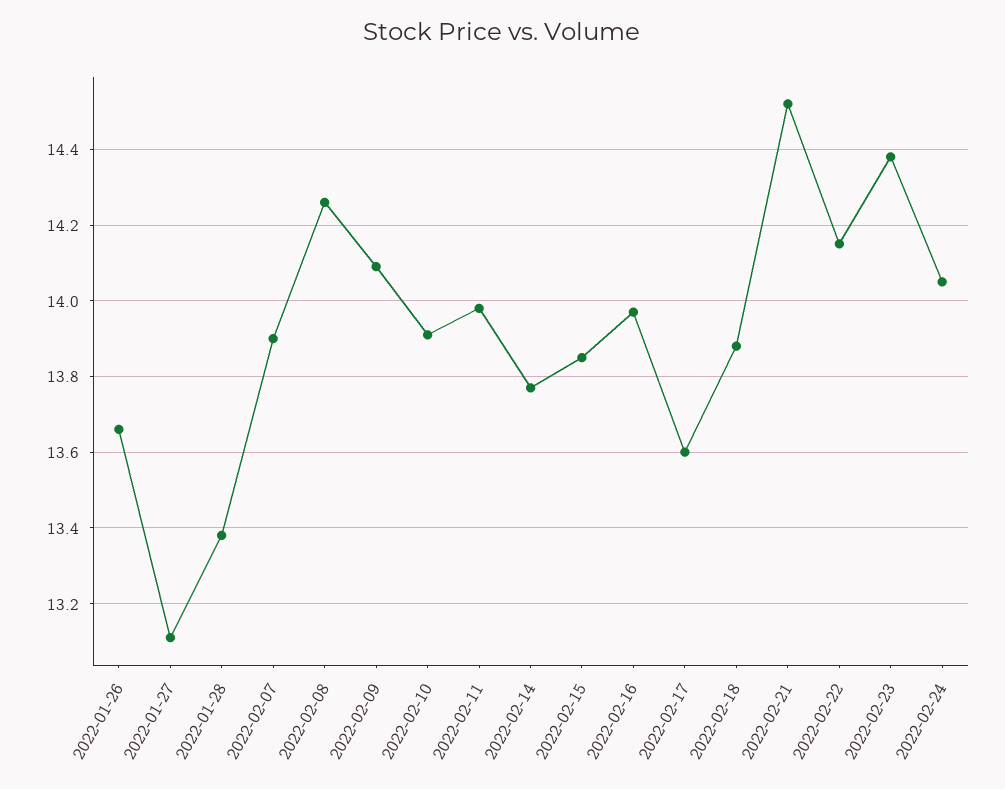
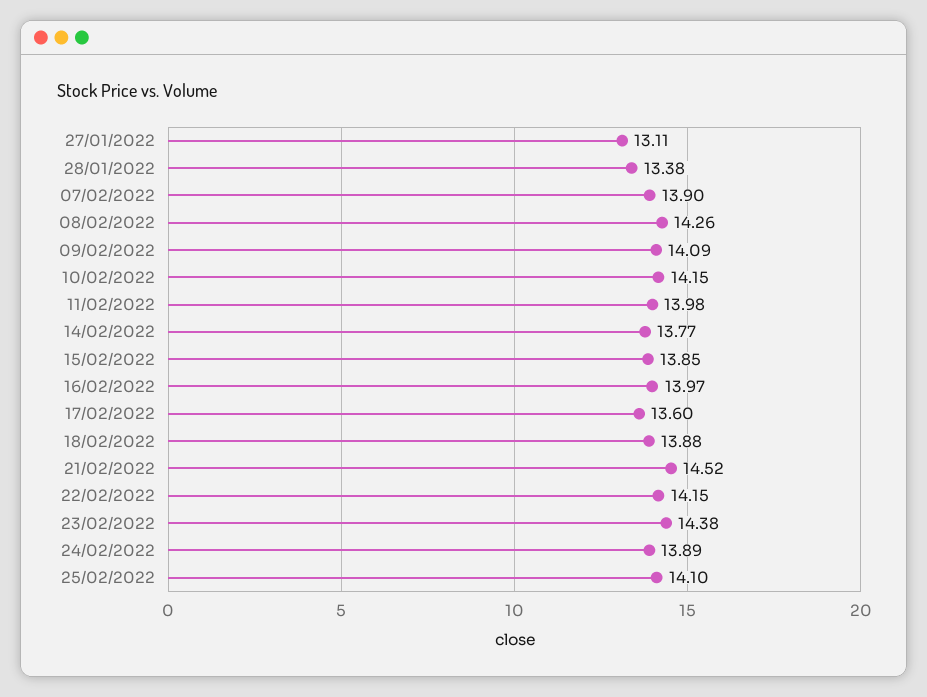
2022-01-26: 13.65 -> none
2022-02-10: 13.9 -> 14.15
2022-02-24: 14.05 -> 13.89
25/02/2022: none -> 14.1

